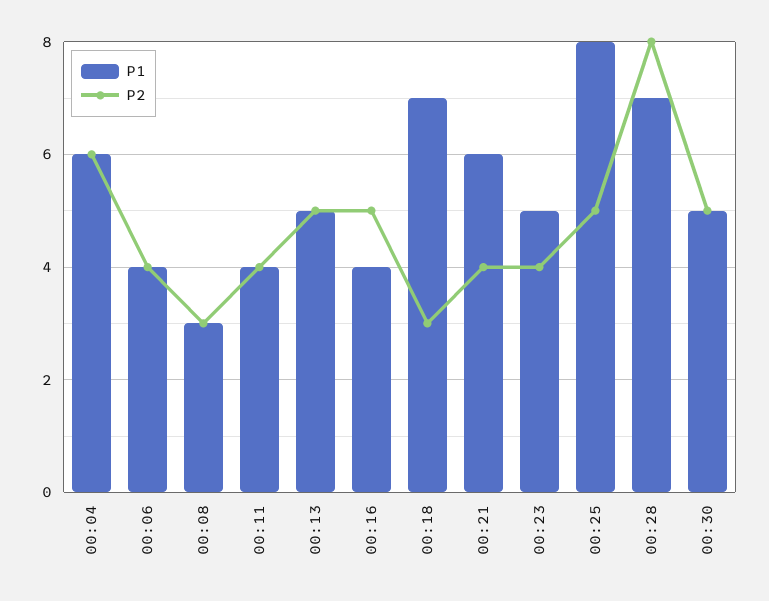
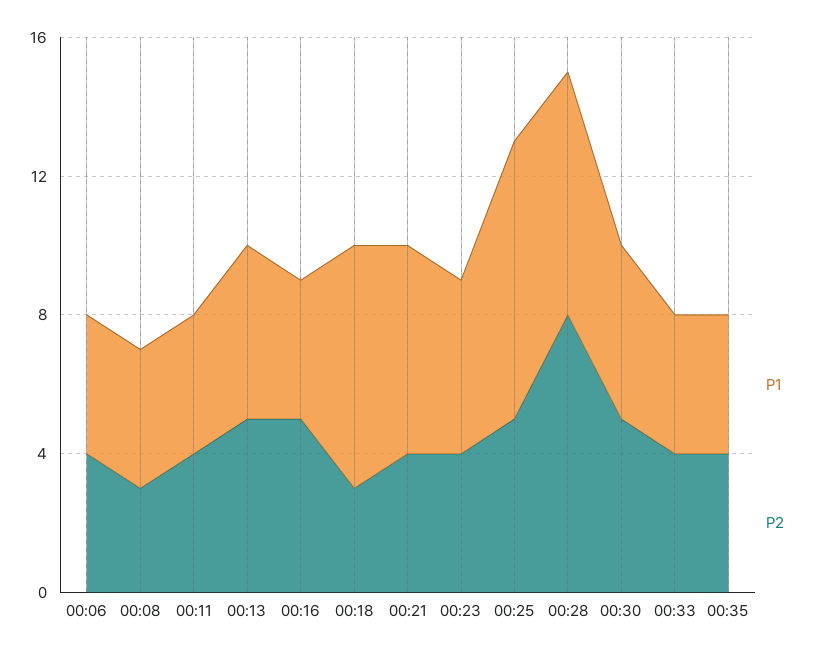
P1, 00:04: 6 -> none
P2, 00:04: 6 -> none
P1, 00:08: 3 -> 4
P1, 00:33: none -> 4
P2, 00:33: none -> 4
P1, 00:35: none -> 4
P2, 00:35: none -> 4

